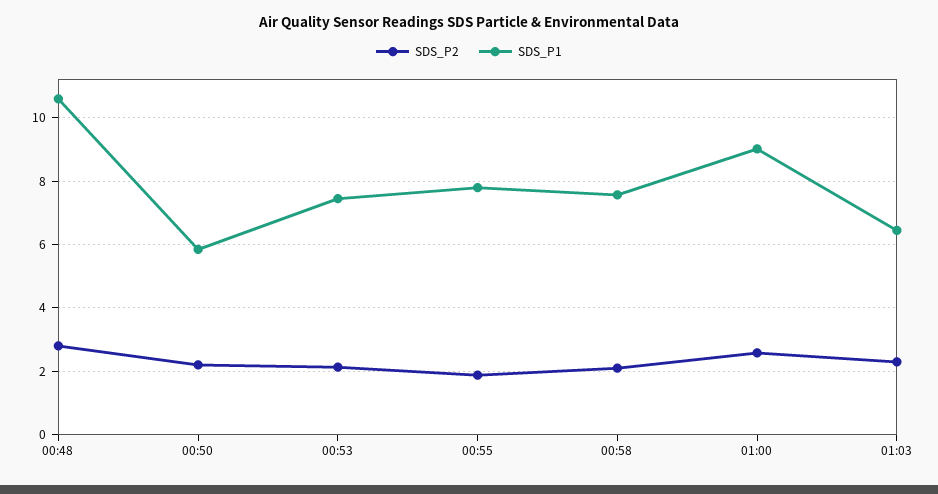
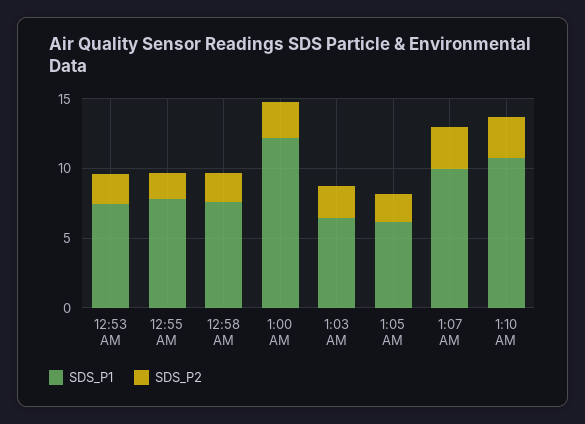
SDS_P2, 00:48: 2.8 -> none
SDS_P1, 00:48: 10.6 -> none
SDS_P2, 00:50: 2.2 -> none
SDS_P1, 00:50: 5.8 -> none
SDS_P1, 01:00: 9 -> 12
SDS_P1, 1:05 AM: none -> 6
SDS_P2, 1:05 AM: none -> 2
SDS_P1, 1:07 AM: none -> 10
SDS_P2, 1:07 AM: none -> 3
SDS_P1, 1:10 AM: none -> 11
SDS_P2, 1:10 AM: none -> 3

